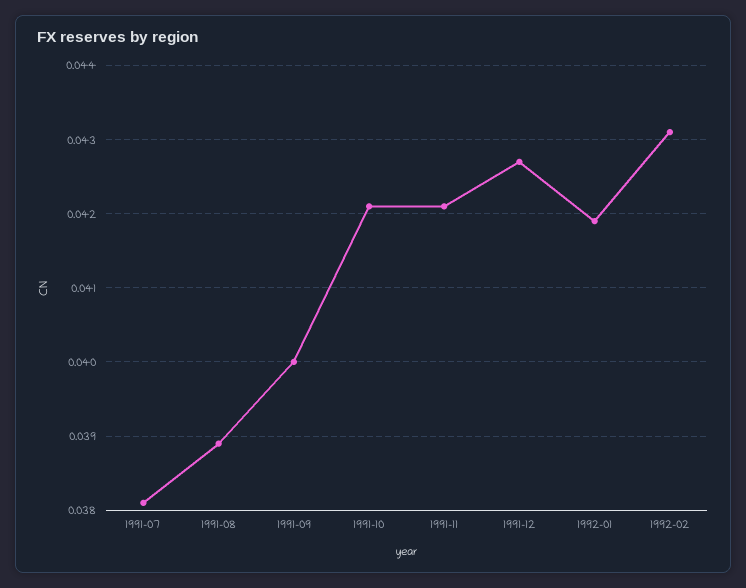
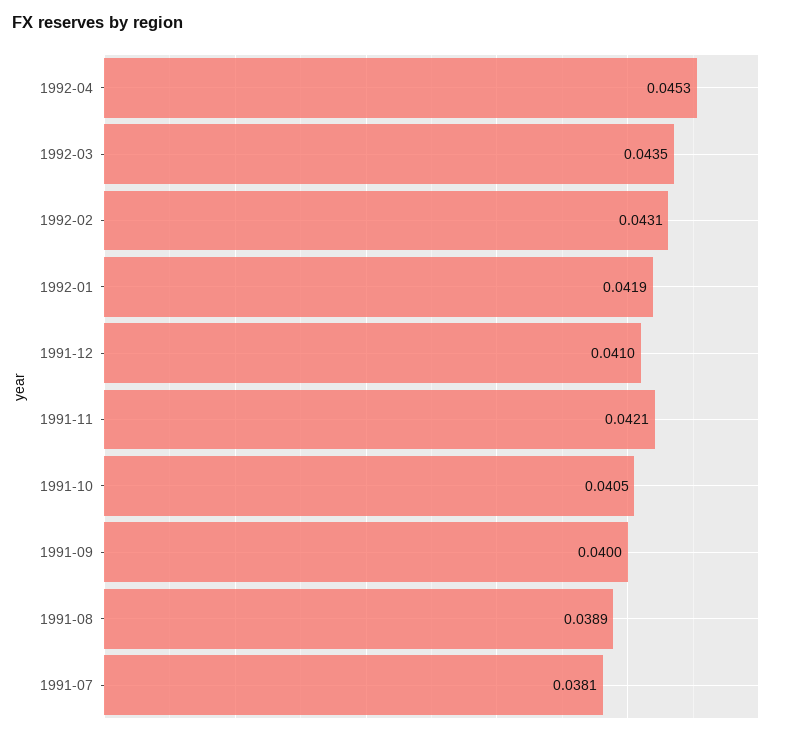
1991-10: 0.0421 -> 0.0405
1991-12: 0.0427 -> 0.041
1992-04: none -> 0.0453
1992-03: none -> 0.0435

